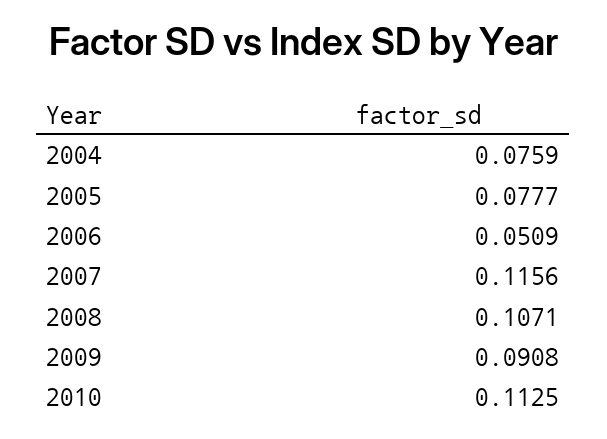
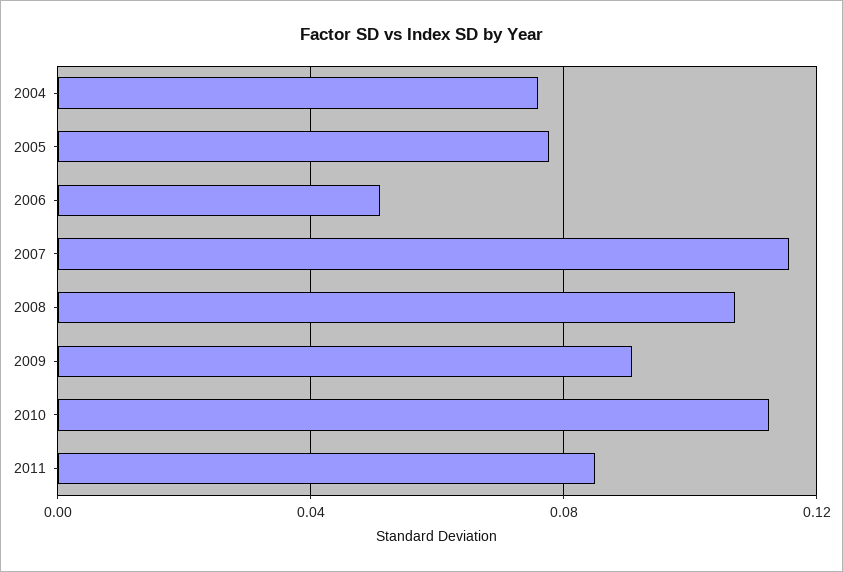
2011: none -> 0.085

